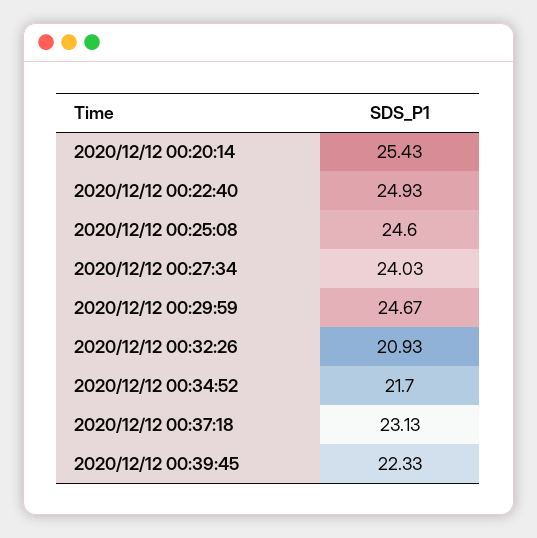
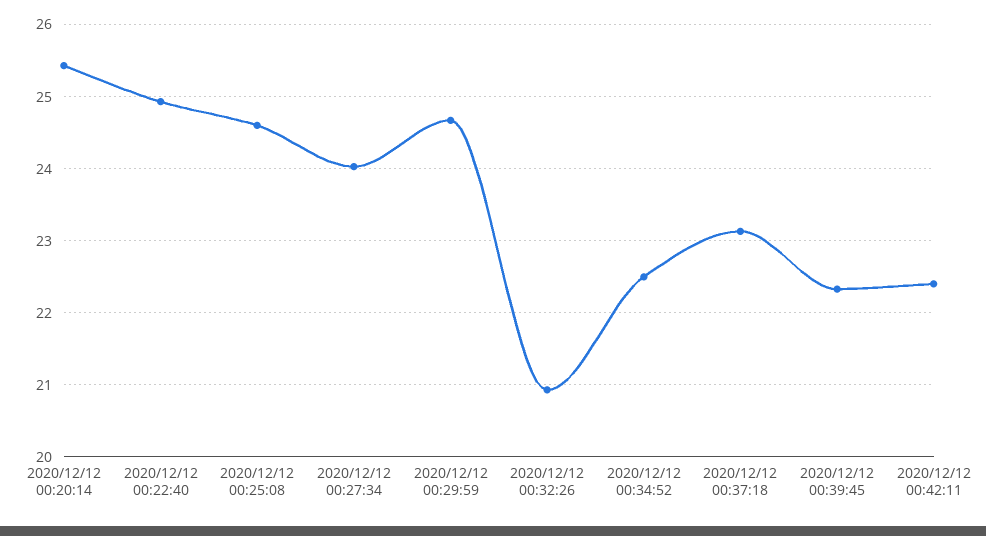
2020/12/12 00:34:52: 21.7 -> 22.5
2020/12/12 00:42:11: none -> 22.4

